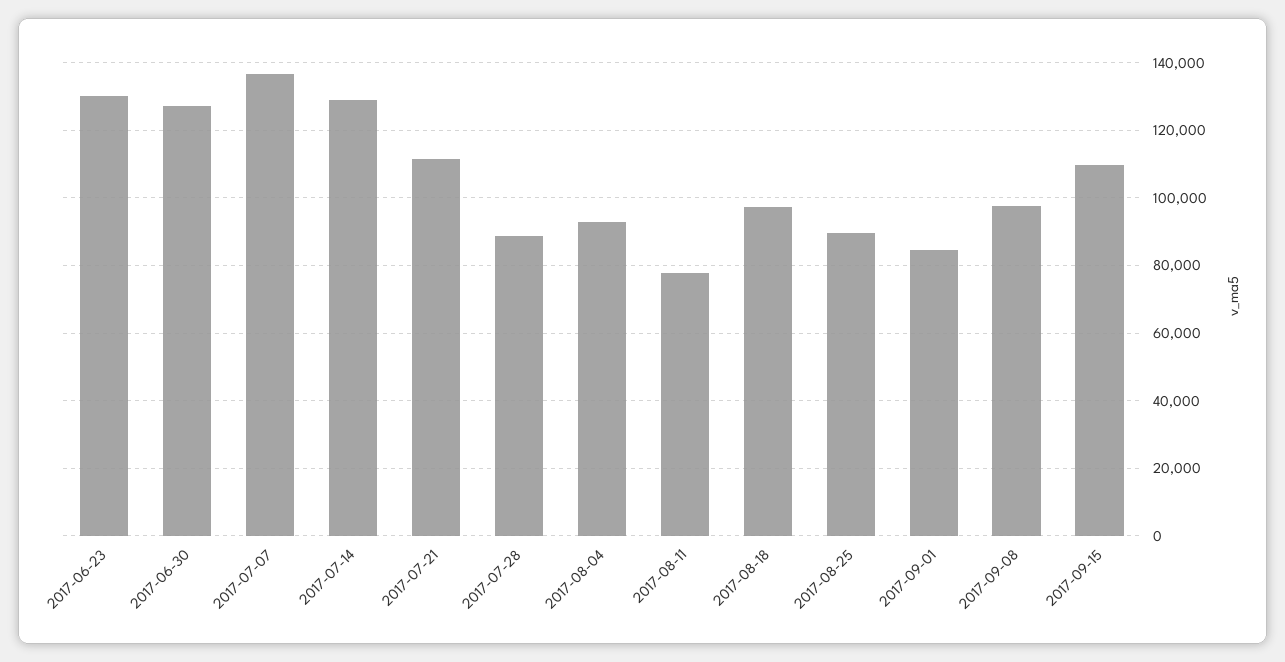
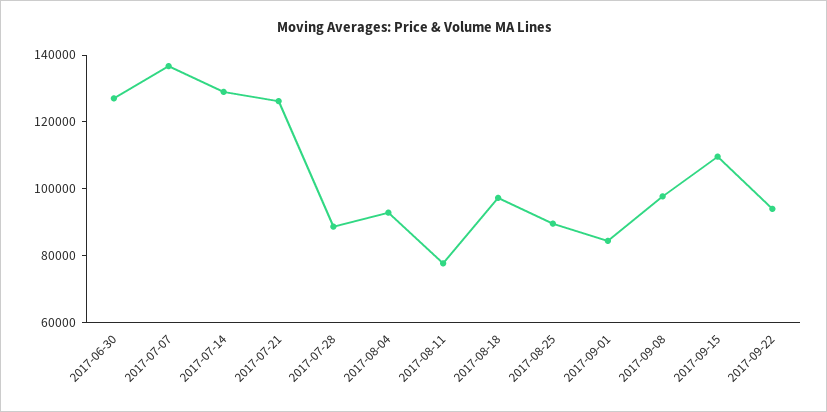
2017-06-23: 130000 -> none
2017-07-21: 112000 -> 125000
2017-09-22: none -> 95000

